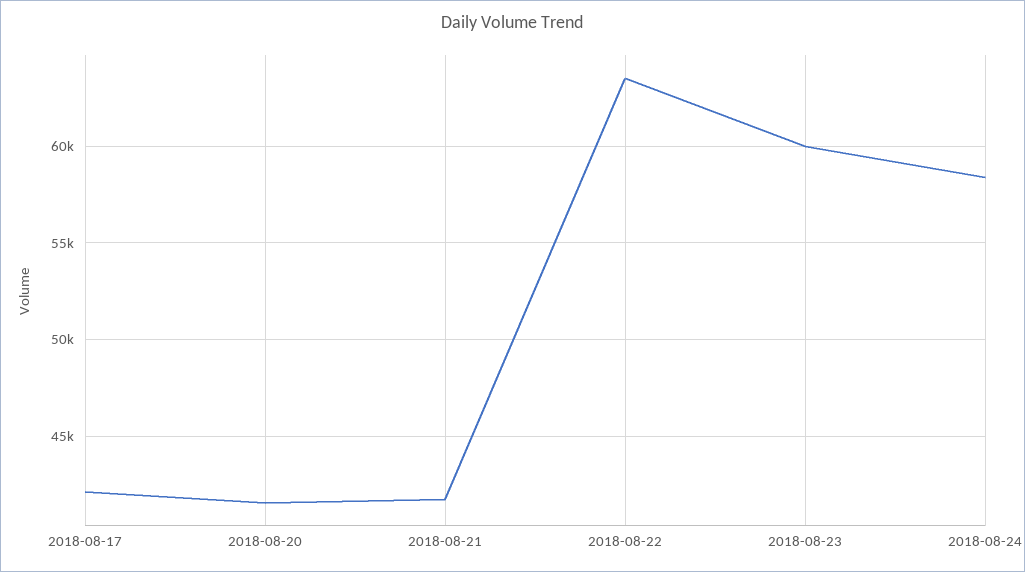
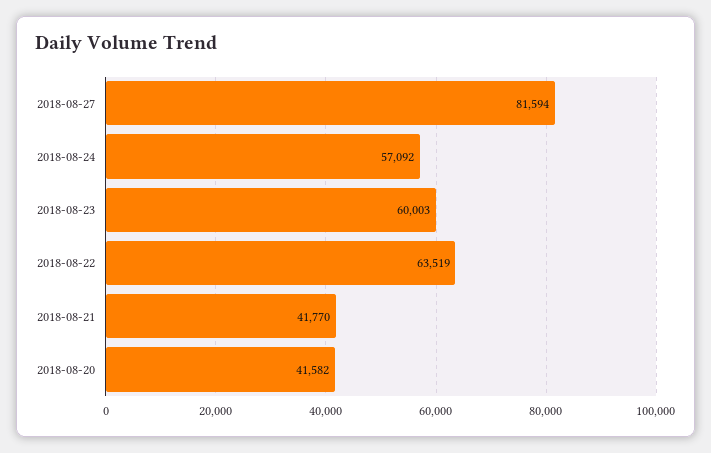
2018-08-17: 42000 -> none
2018-08-24: 58500 -> 57092
2018-08-27: none -> 81594

